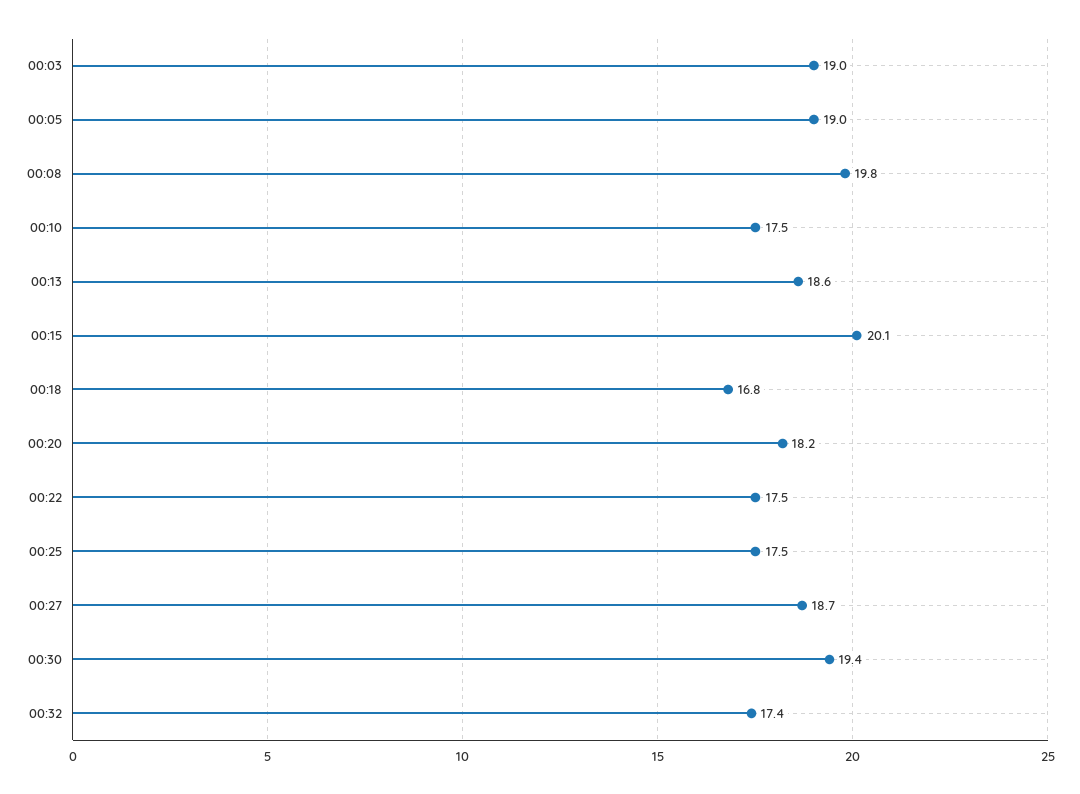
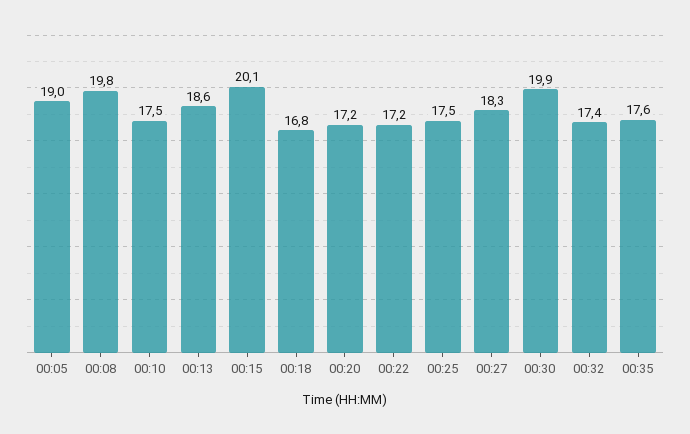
00:03: 19 -> none
00:20: 18.2 -> 17.2
00:22: 17.5 -> 17.2
00:27: 18.7 -> 18.3
00:30: 19.4 -> 19.9
00:35: none -> 17.6

